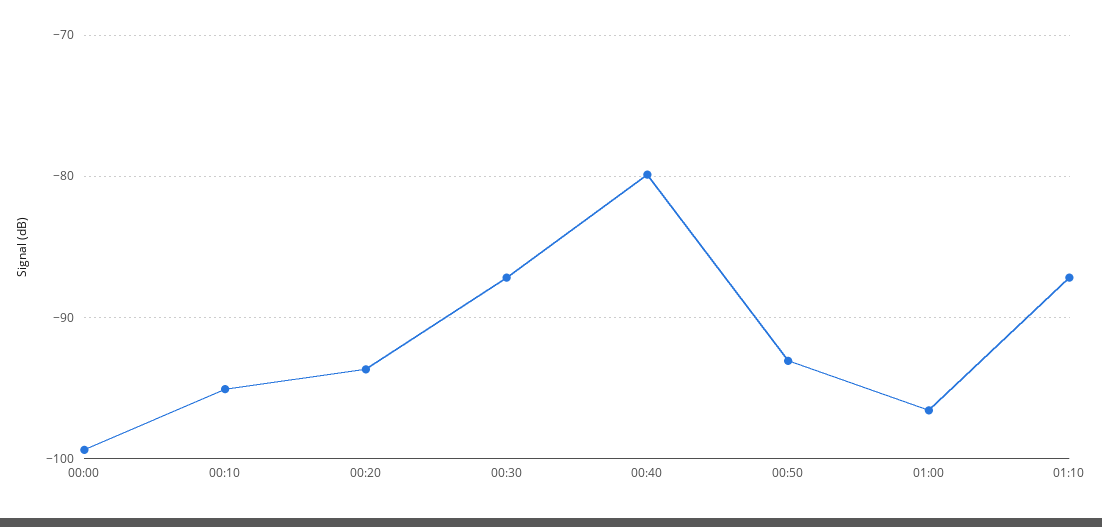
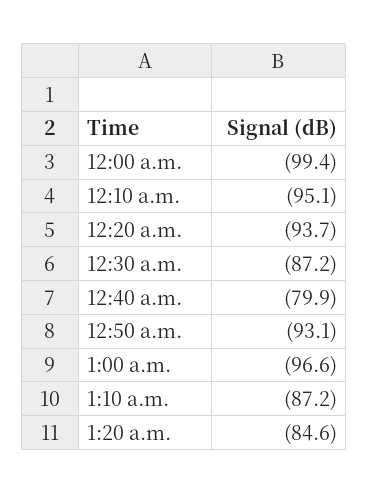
1:20 a.m.: none -> -84.6

